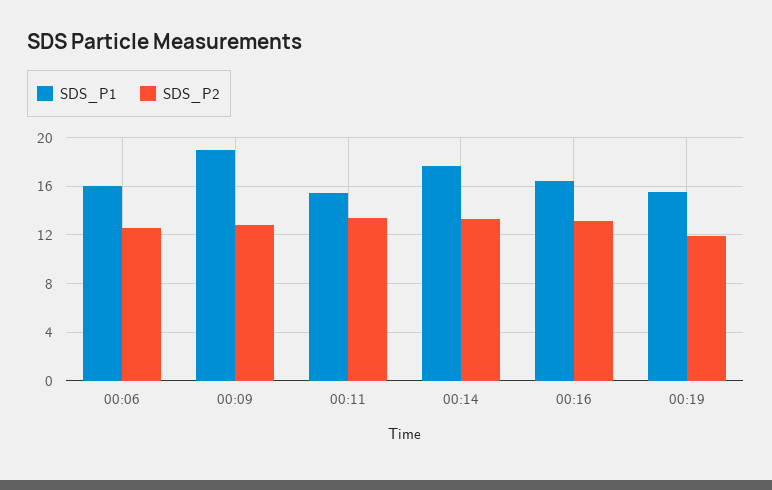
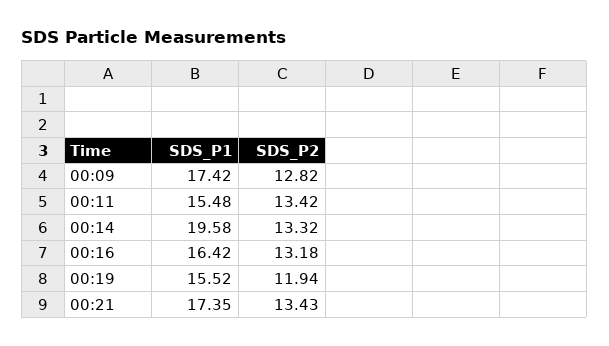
SDS_P1, 00:06: 16 -> none
SDS_P2, 00:06: 12.5 -> none
SDS_P1, 00:09: 19 -> 17.42
SDS_P1, 00:14: 17.5 -> 19.58
SDS_P1, 00:21: none -> 17.35
SDS_P2, 00:21: none -> 13.43

